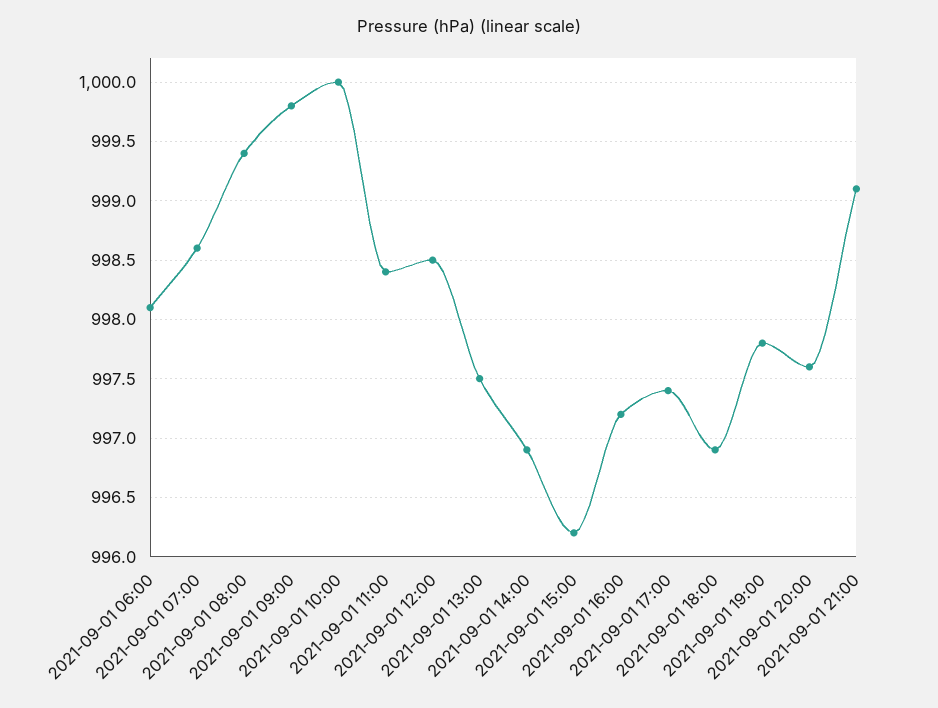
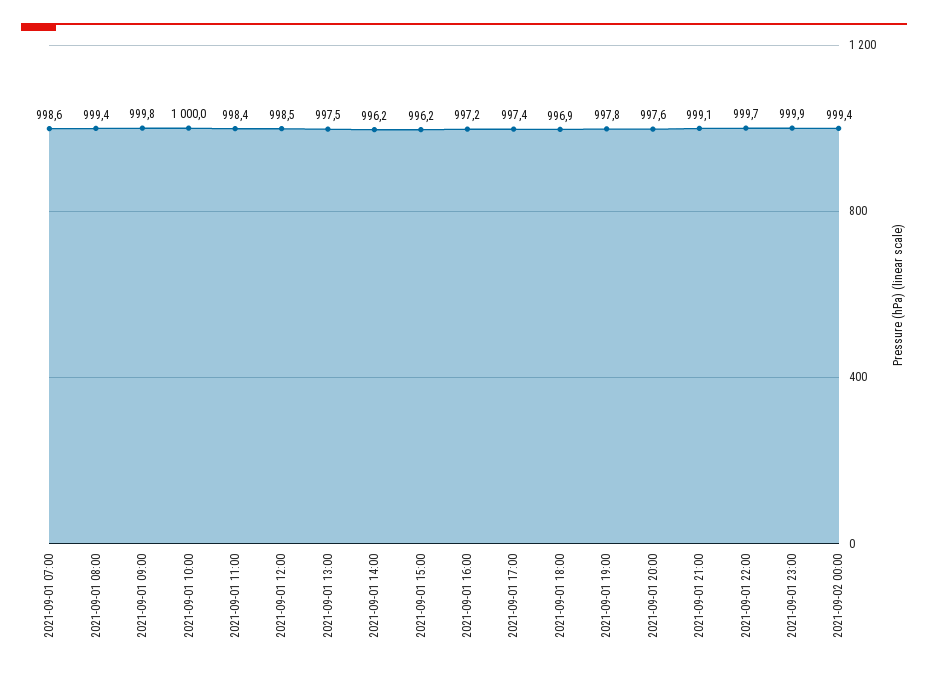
2021-09-01 06:00: 998.1 -> none
2021-09-01 14:00: 996.9 -> 996.2
2021-09-01 22:00: none -> 999.7
2021-09-01 23:00: none -> 999.9
2021-09-02 00:00: none -> 999.4

